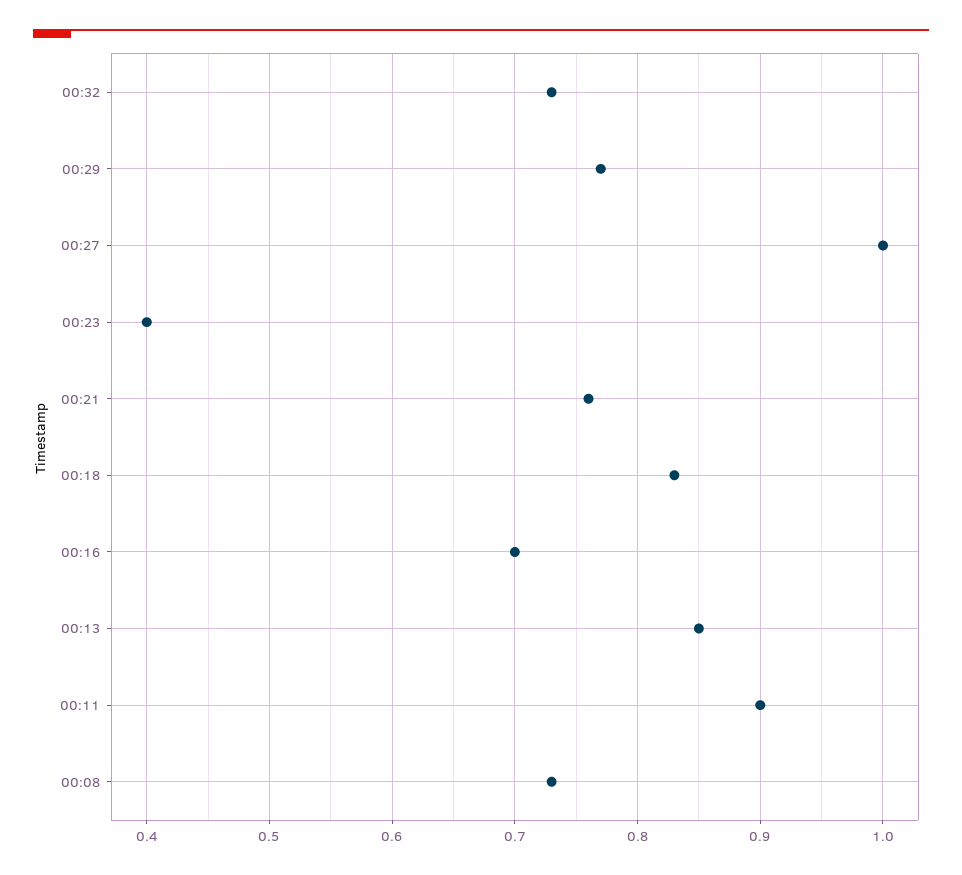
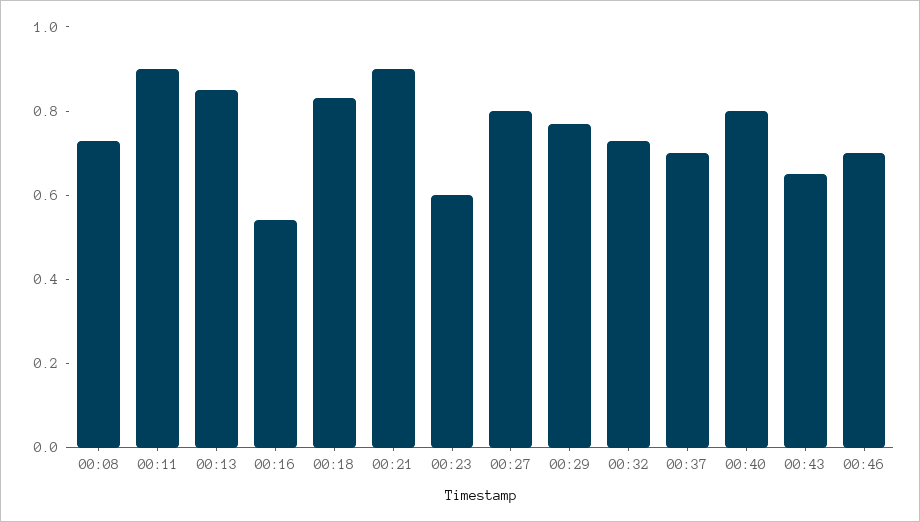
00:27: 1 -> 0.8
00:23: 0.4 -> 0.6
00:21: 0.76 -> 0.9
00:16: 0.7 -> 0.55
00:37: none -> 0.7
00:40: none -> 0.8
00:43: none -> 0.65
00:46: none -> 0.7

